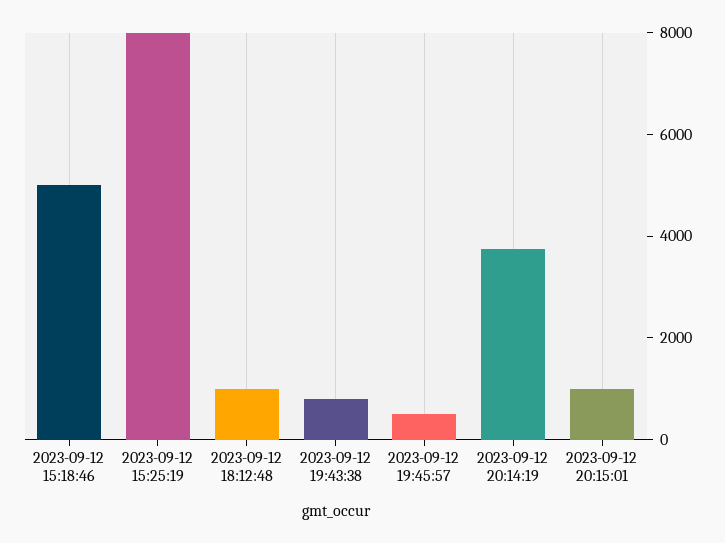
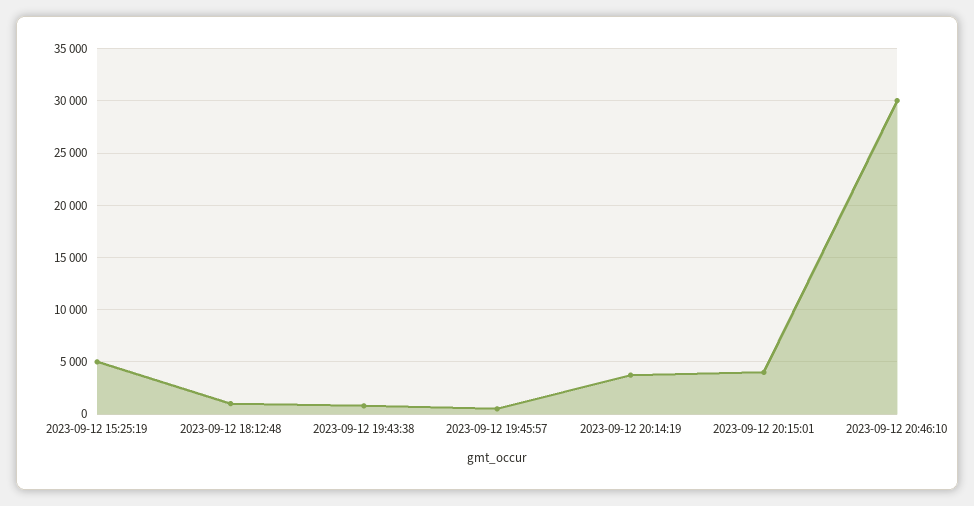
2023-09-12 15:18:46: 5000 -> none
2023-09-12 15:25:19: 8000 -> 5000
2023-09-12 20:15:01: 1000 -> 4000
2023-09-12 20:46:10: none -> 30000

